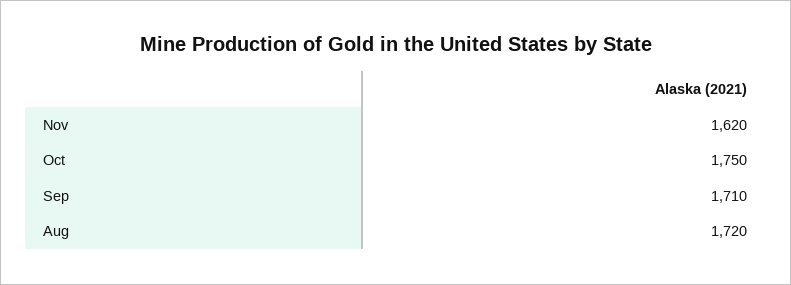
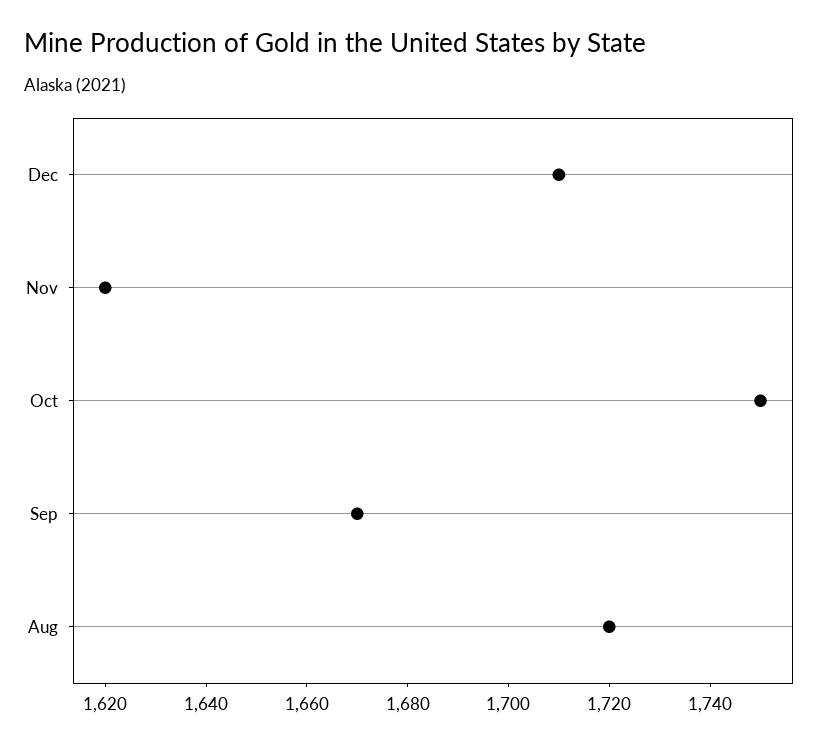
Sep: 1710 -> 1670
Dec: none -> 1710

